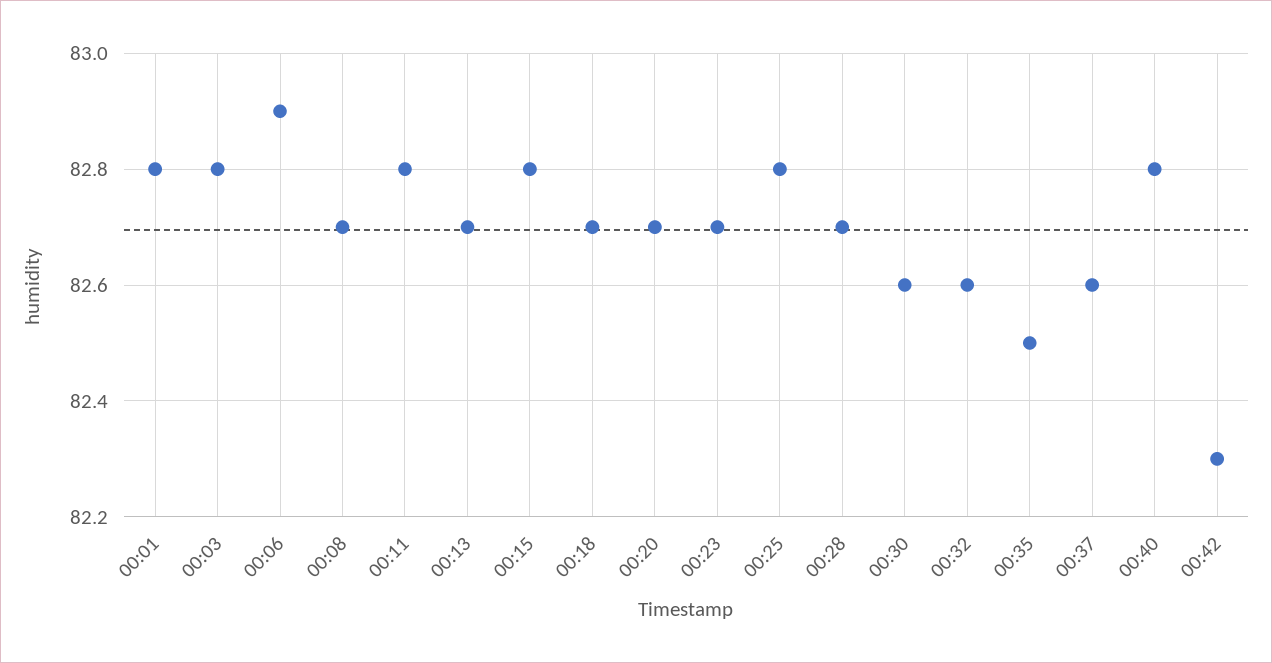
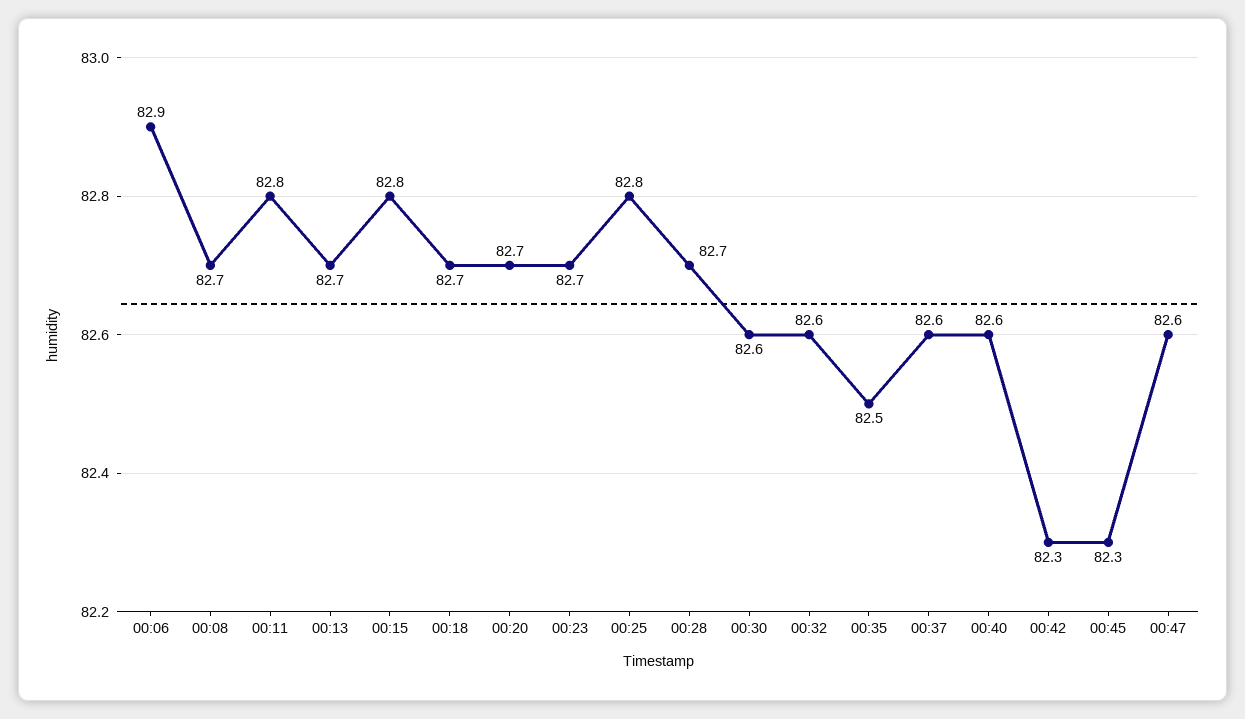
00:01: 82.8 -> none
00:03: 82.8 -> none
00:40: 82.8 -> 82.6
00:45: none -> 82.3
00:47: none -> 82.6

